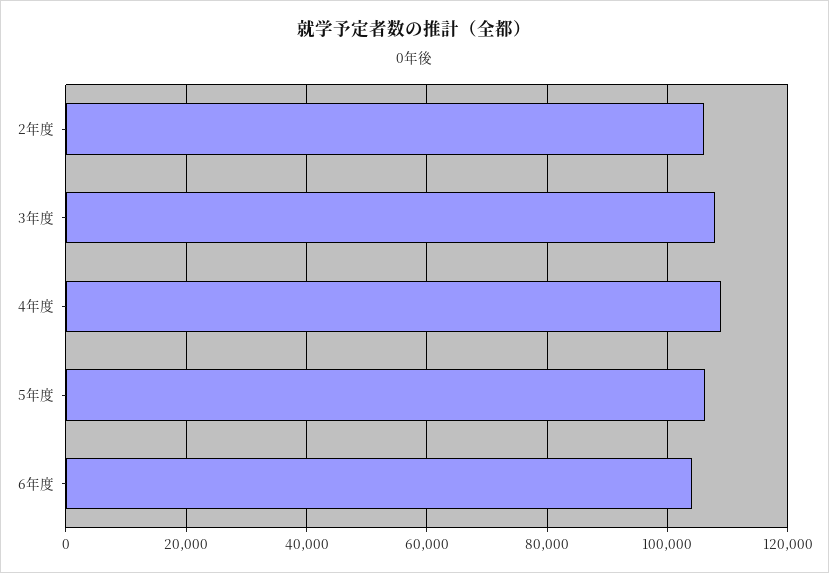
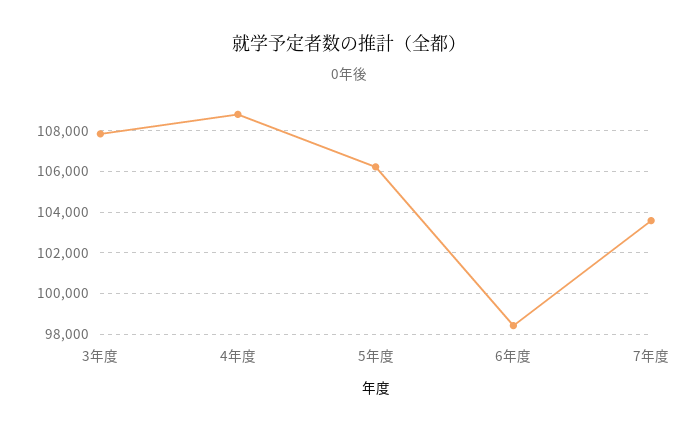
2年度: 106000 -> none
6年度: 104000 -> 98500
7年度: none -> 103500

